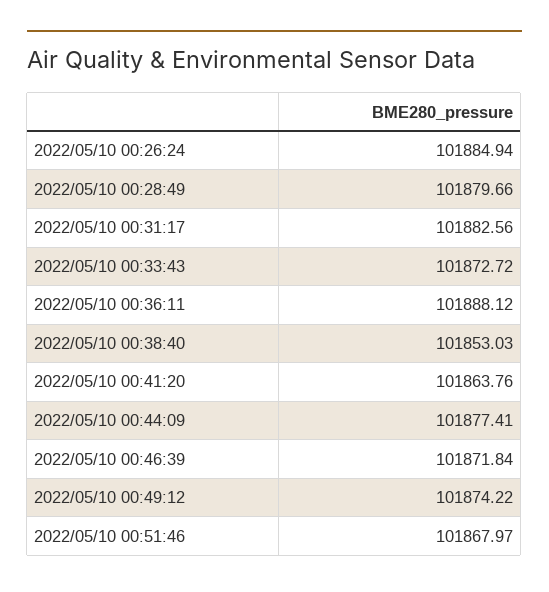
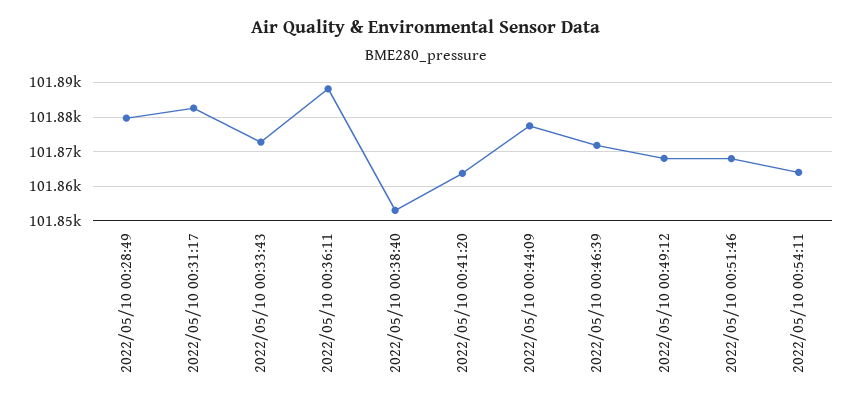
2022/05/10 00:26:24: 101884.94 -> none
2022/05/10 00:49:12: 101874.22 -> 101868
2022/05/10 00:54:11: none -> 101864

